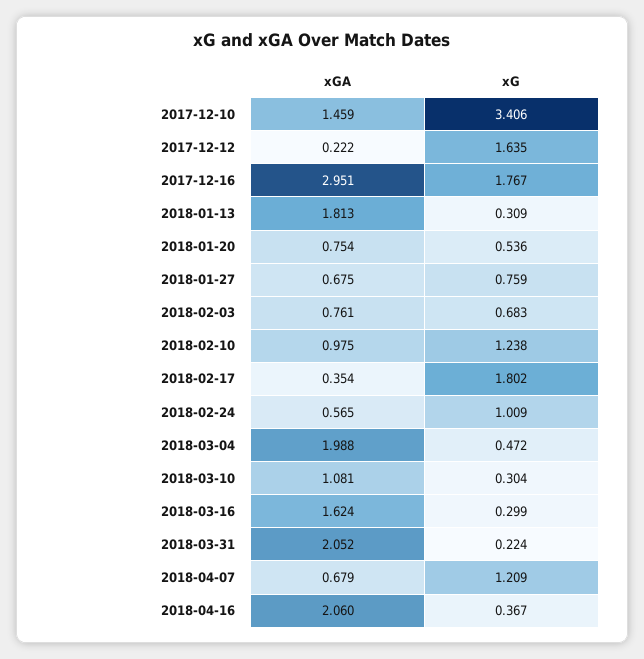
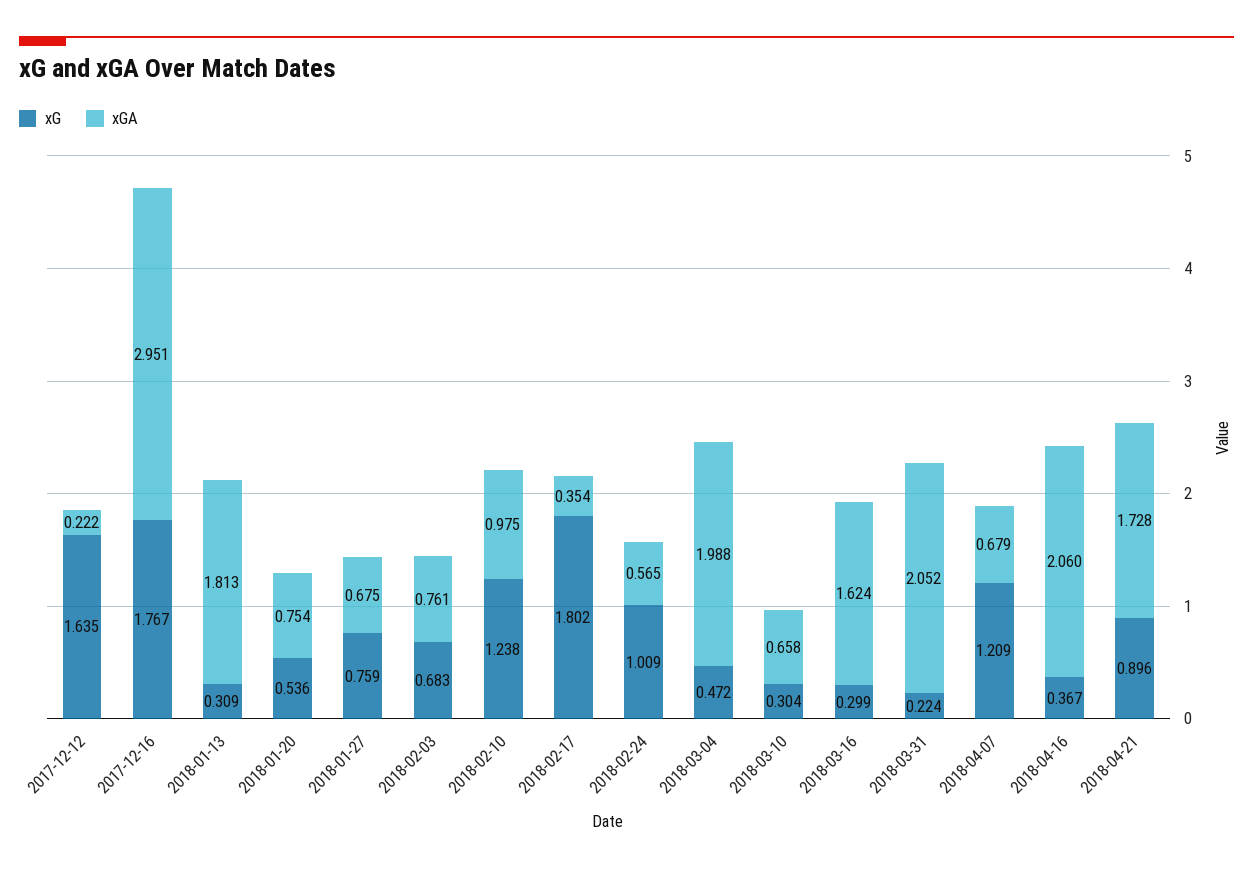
xGA, 2017-12-10: 1.459 -> none
xG, 2017-12-10: 3.406 -> none
xGA, 2018-03-10: 1.081 -> 0.658
xG, 2018-04-21: none -> 0.896
xGA, 2018-04-21: none -> 1.728

